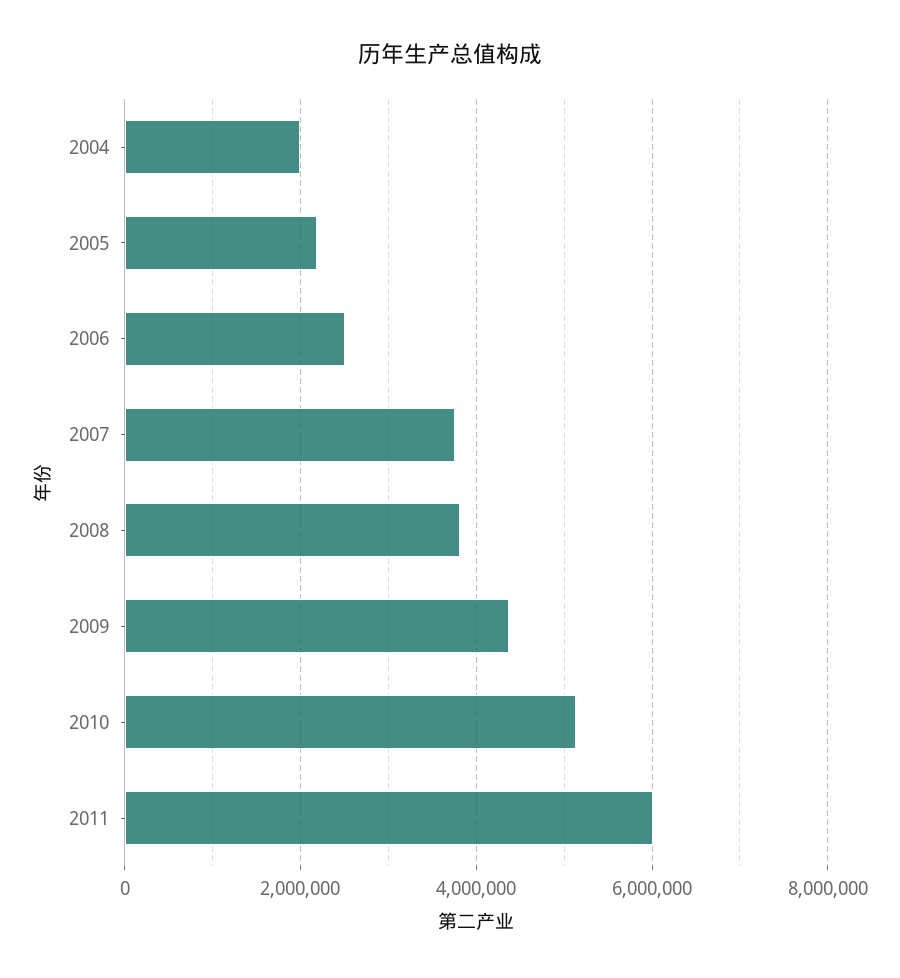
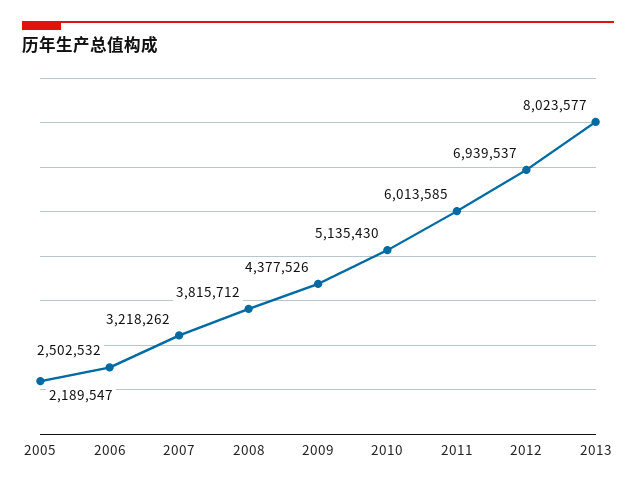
2004: 2000000 -> none
2007: 3800000 -> 3218262
2012: none -> 6939537
2013: none -> 8023577

